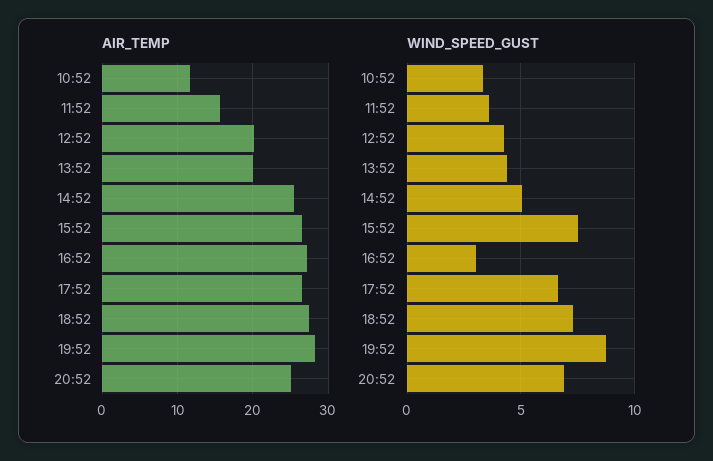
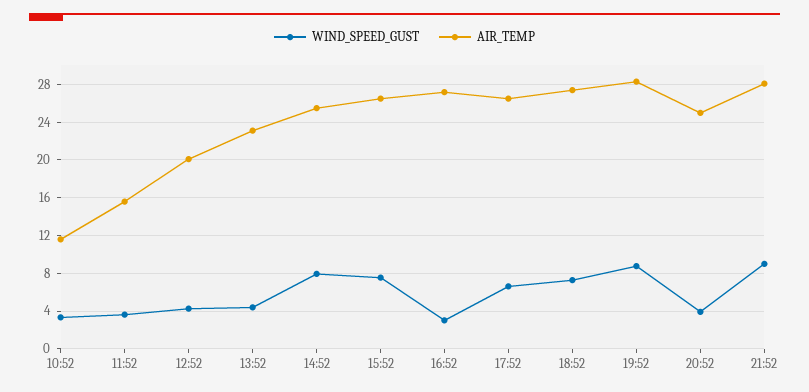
AIR_TEMP, 13:52: 20 -> 23
WIND_SPEED_GUST, 14:52: 5 -> 8
WIND_SPEED_GUST, 20:52: 7 -> 4
WIND_SPEED_GUST, 21:52: none -> 9
AIR_TEMP, 21:52: none -> 28

